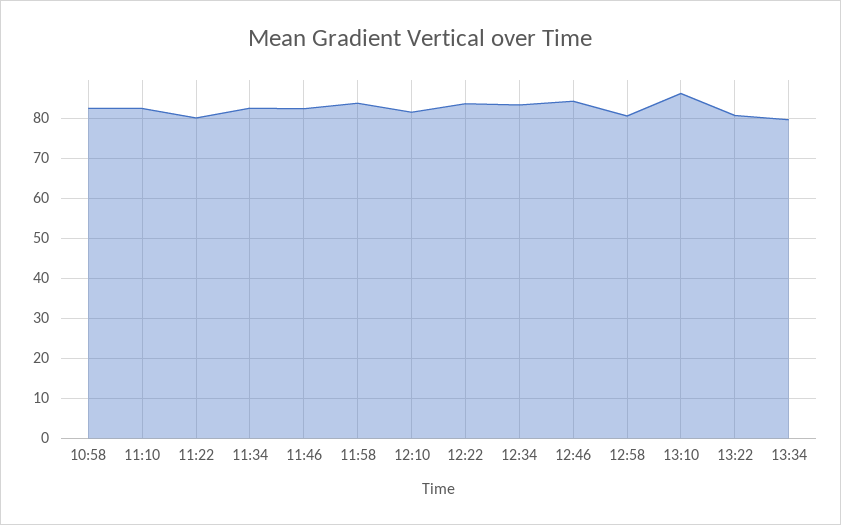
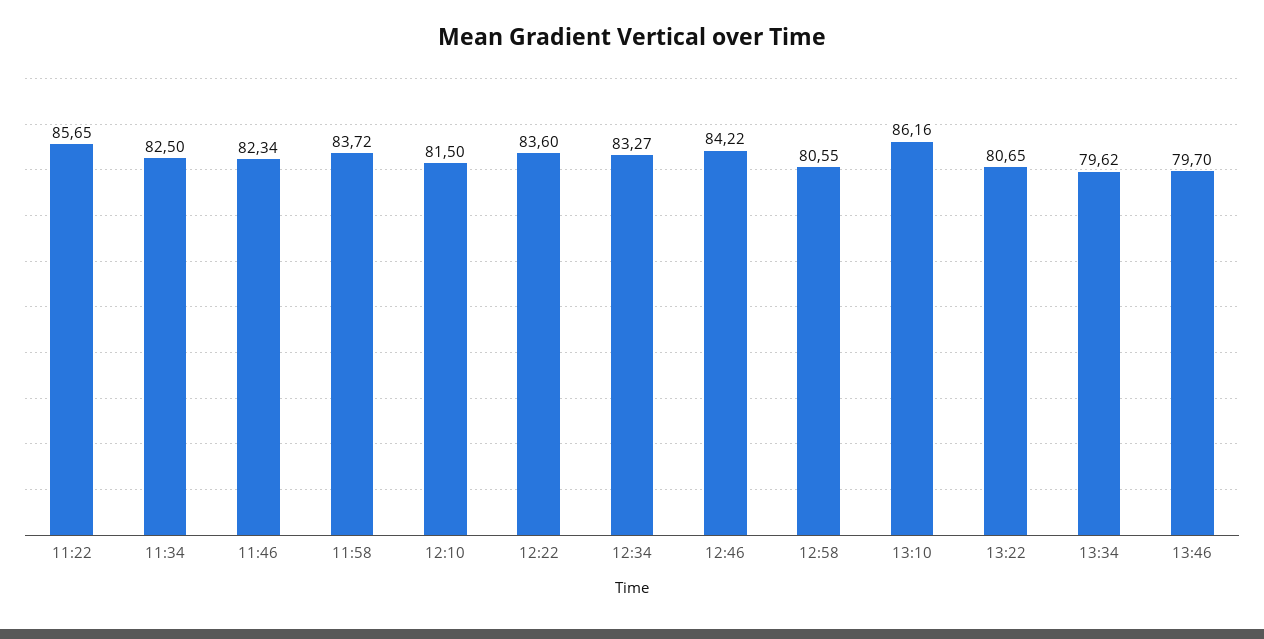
10:58: 82 -> none
11:10: 82 -> none
11:22: 80 -> 85.65
13:46: none -> 79.7

